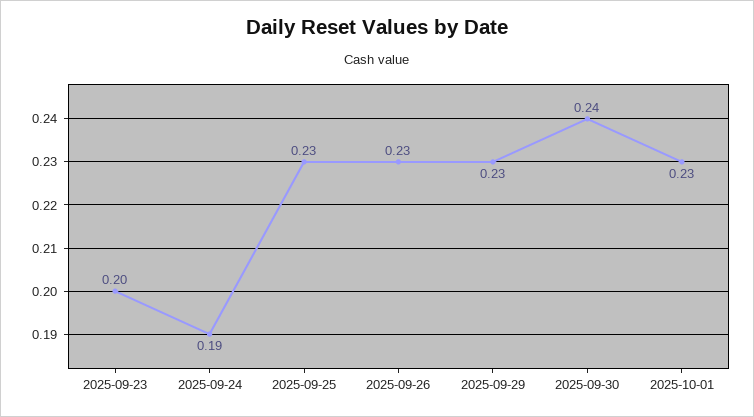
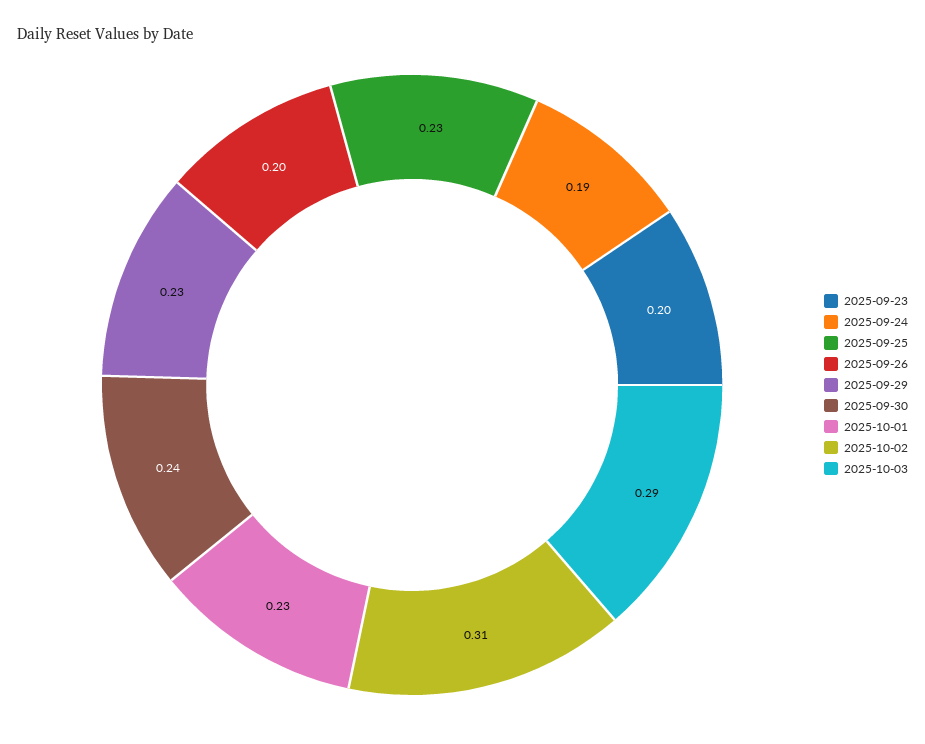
2025-09-26: 0.23 -> 0.2
2025-10-02: none -> 0.31
2025-10-03: none -> 0.29

